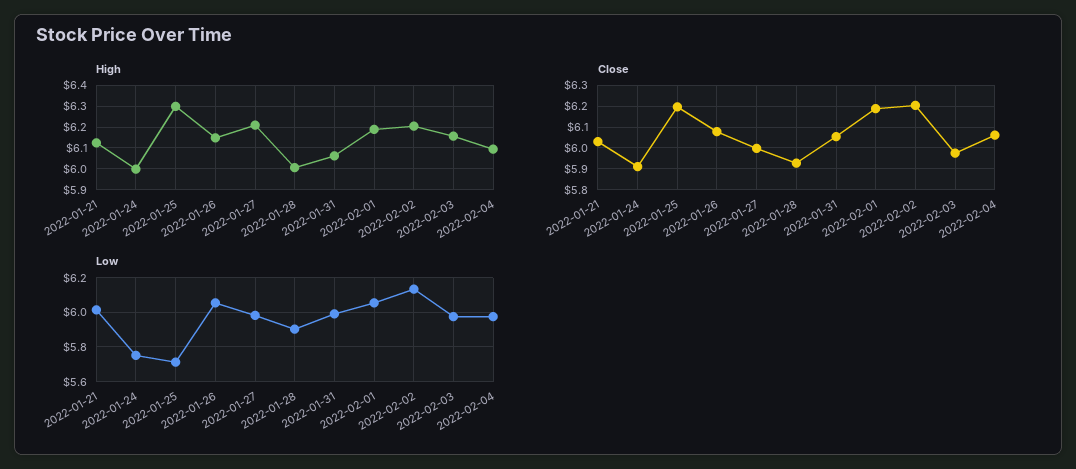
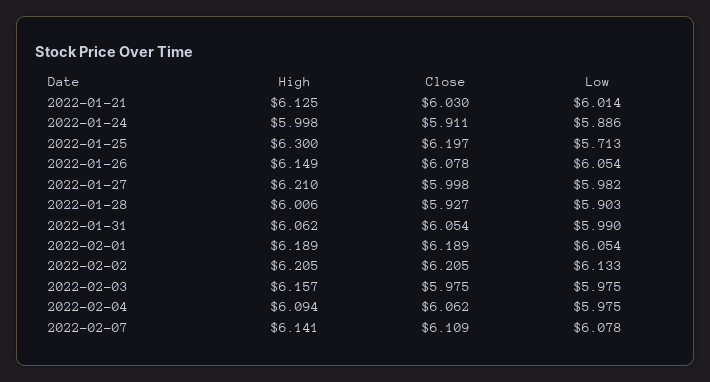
Low, 2022-01-24: 5.75 -> 5.886
High, 2022-02-07: none -> 6.141
Close, 2022-02-07: none -> 6.109
Low, 2022-02-07: none -> 6.078

